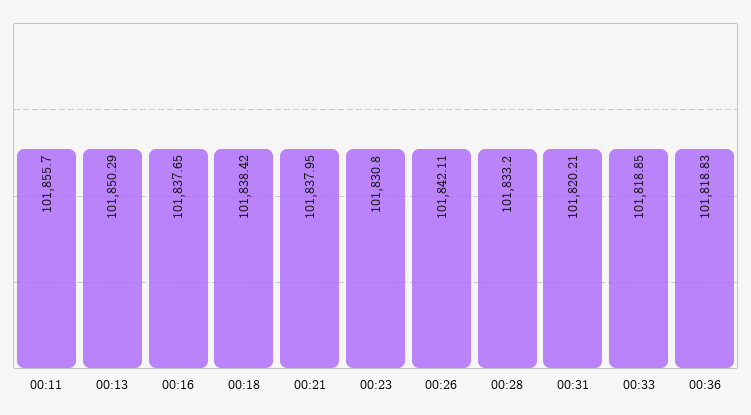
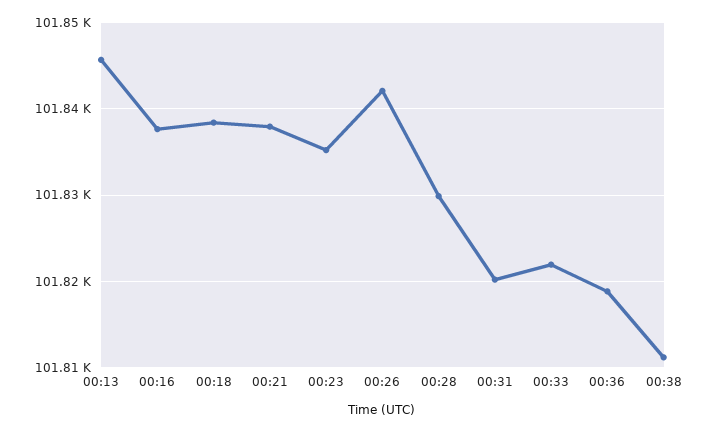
00:11: 101855.7 -> none
00:13: 101850.29 -> 101846
00:23: 101830.8 -> 101835
00:28: 101833.2 -> 101830
00:33: 101818.85 -> 101822
00:38: none -> 101811

